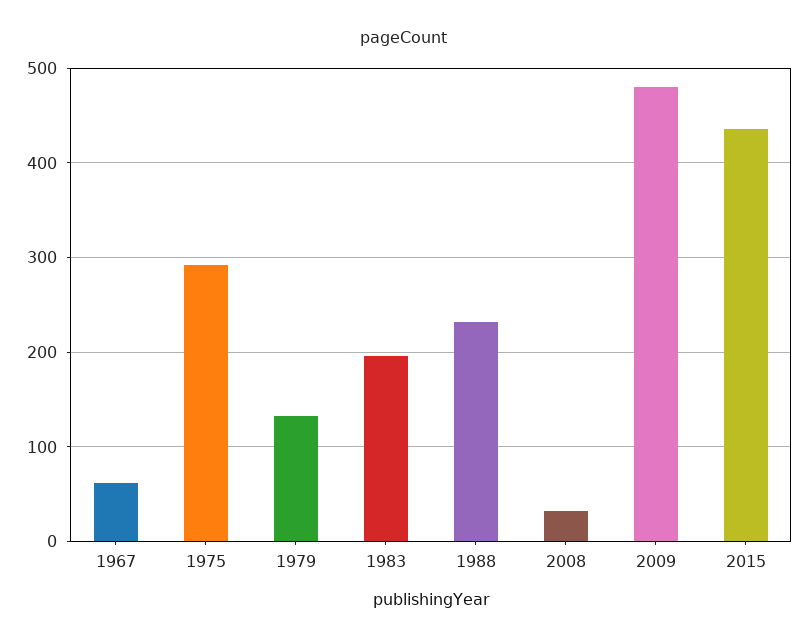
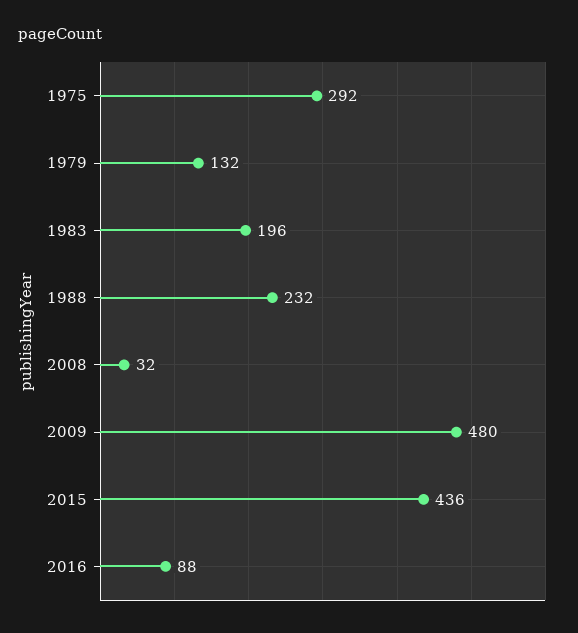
1967: 60 -> none
2016: none -> 88

